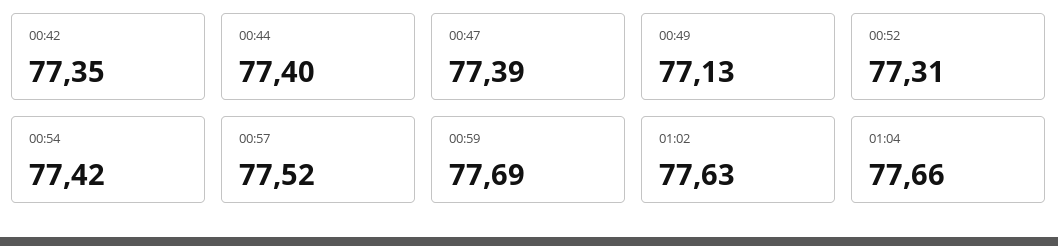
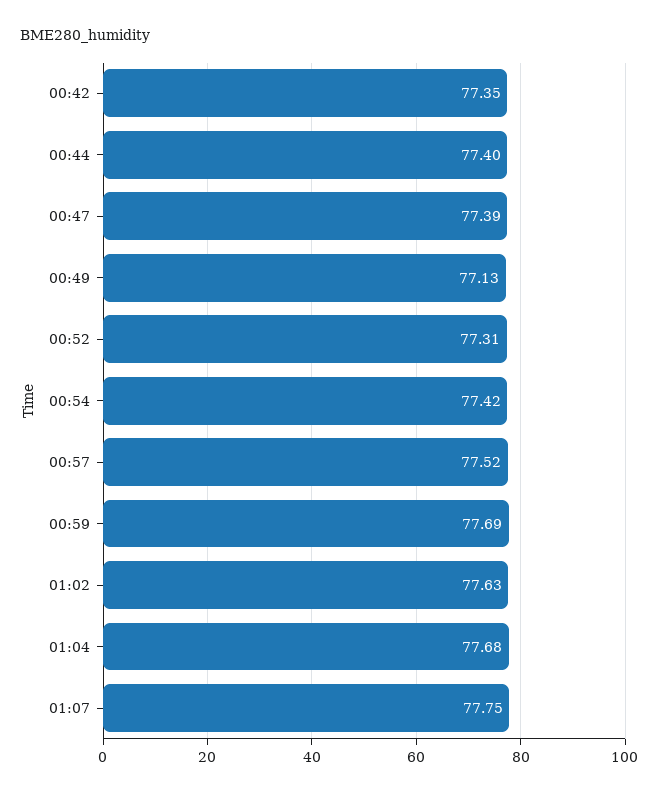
01:04: 77.66 -> 77.68
01:07: none -> 77.75

